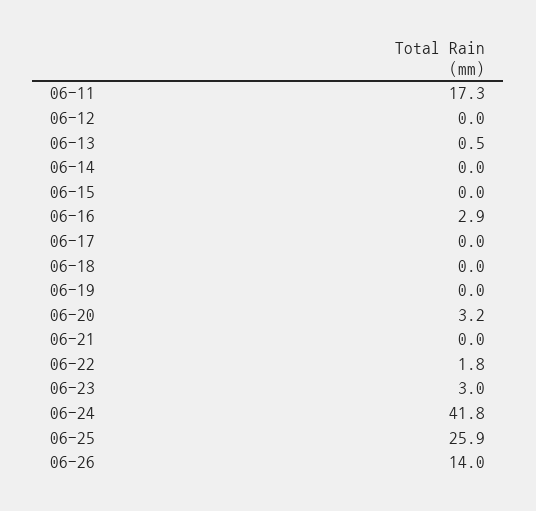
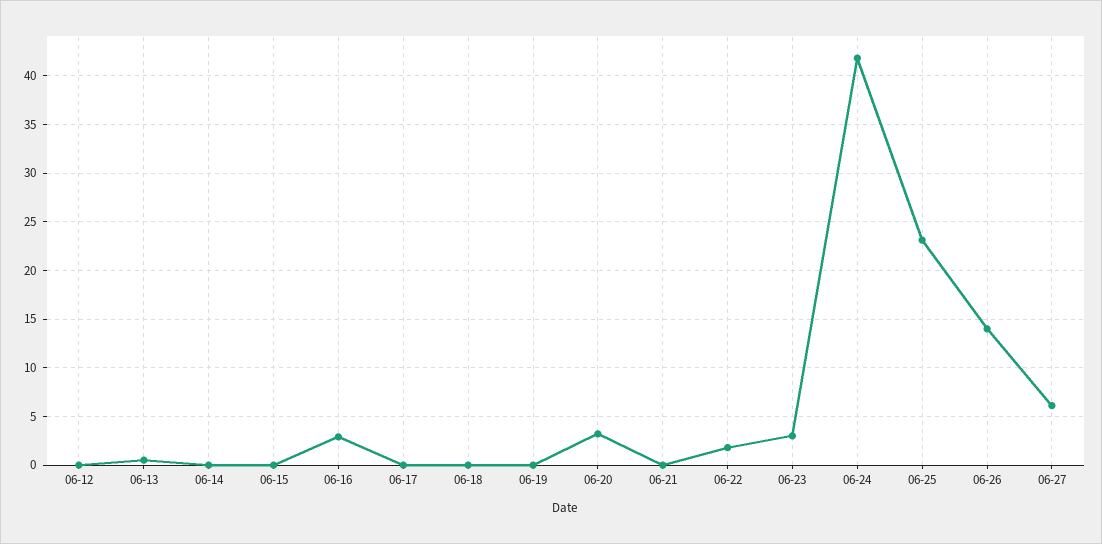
06-11: 17.3 -> none
06-25: 25.9 -> 23
06-27: none -> 6

